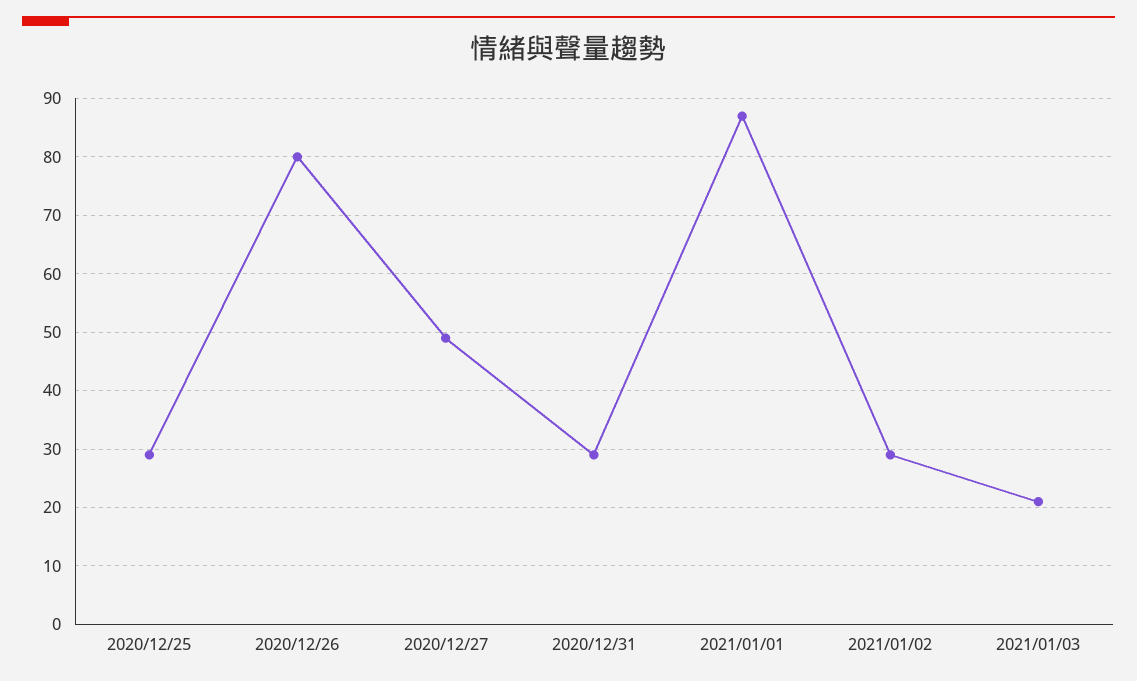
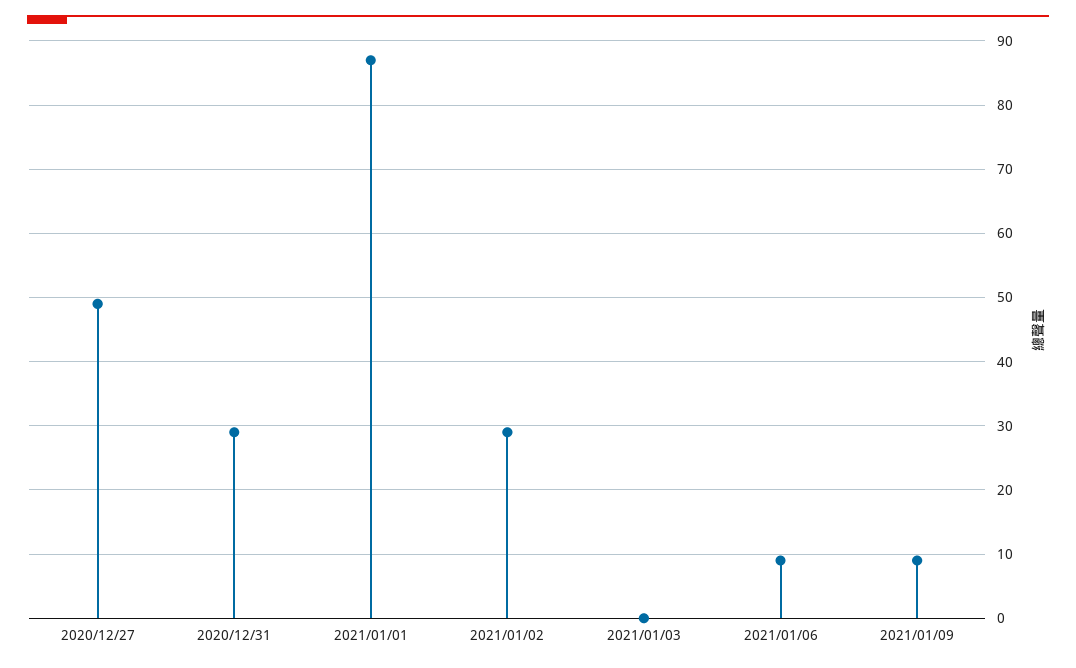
2020/12/25: 30 -> none
2020/12/26: 80 -> none
2021/01/03: 20 -> 0
2021/01/06: none -> 9
2021/01/09: none -> 9

